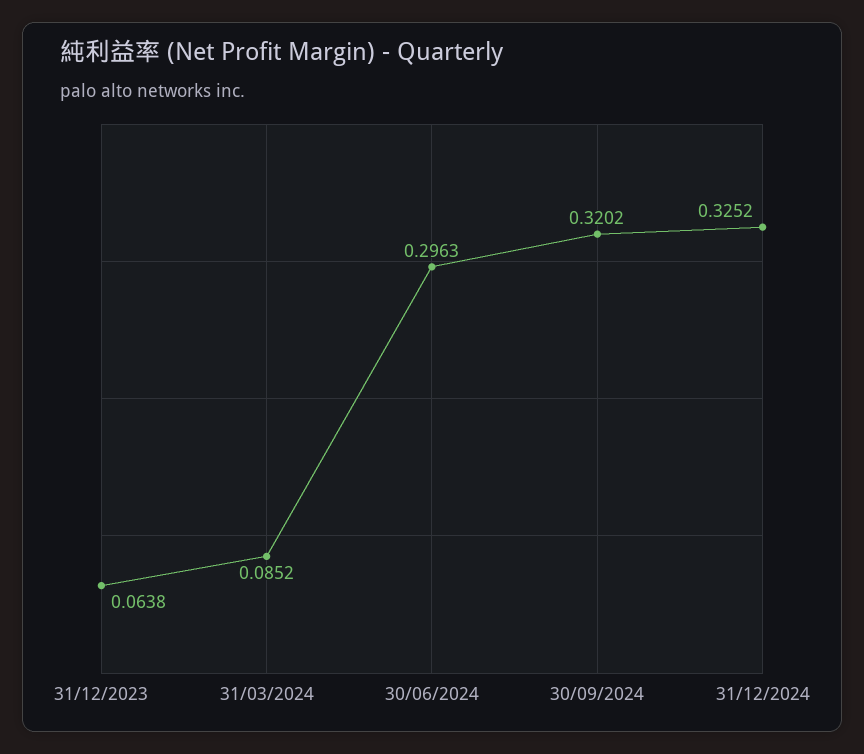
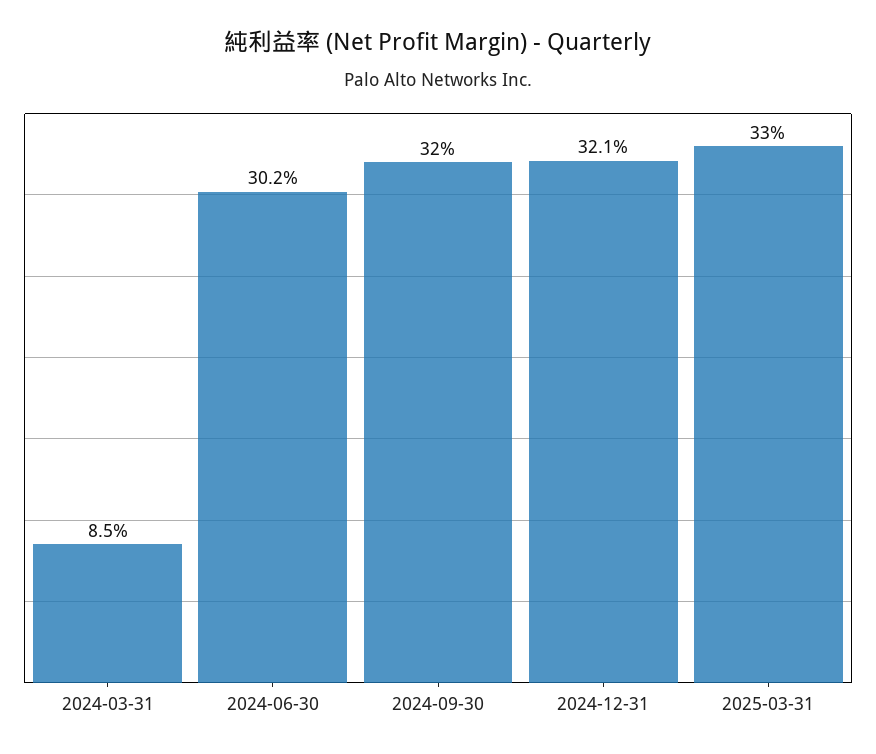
31/12/2023: 0.0638 -> none
30/06/2024: 0.2963 -> 0.302
31/12/2024: 0.3252 -> 0.321
2025-03-31: none -> 0.33

